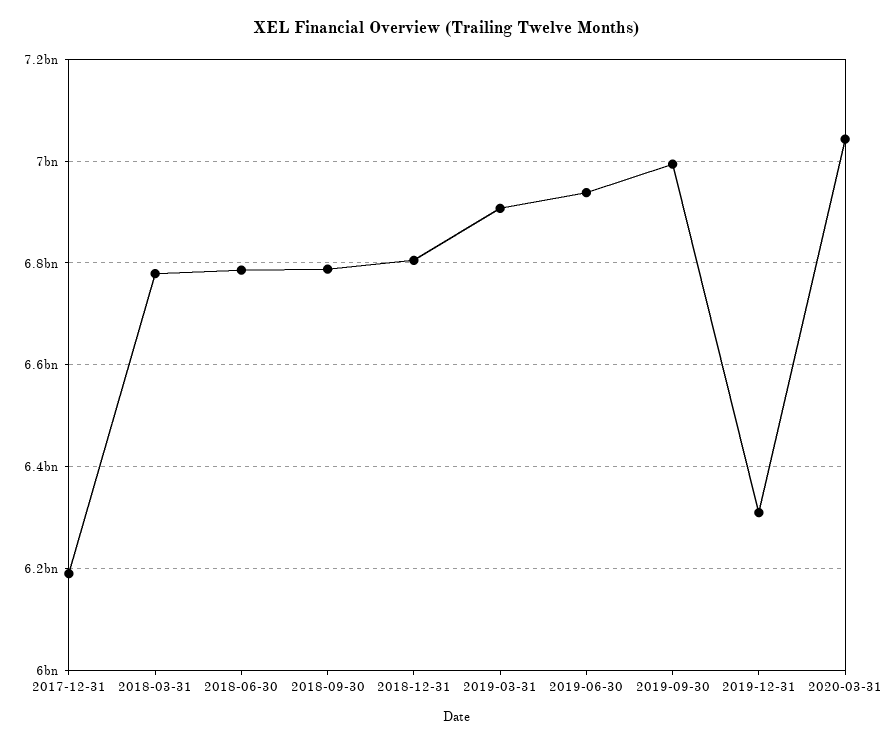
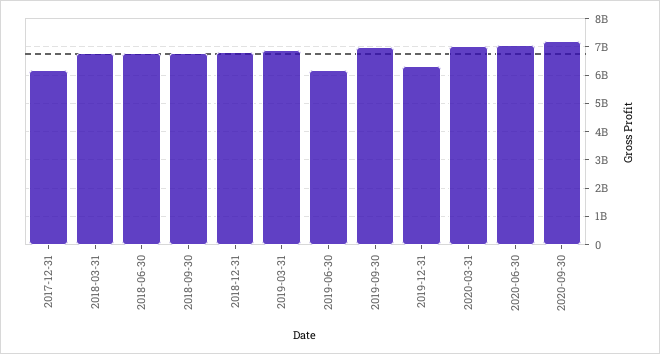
2019-06-30: 6940000000 -> 6250000000
2020-06-30: none -> 7000000000
2020-09-30: none -> 7250000000

